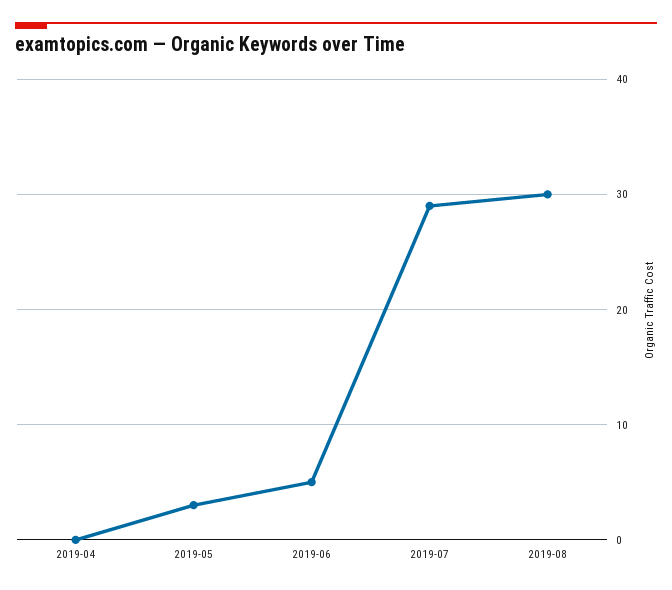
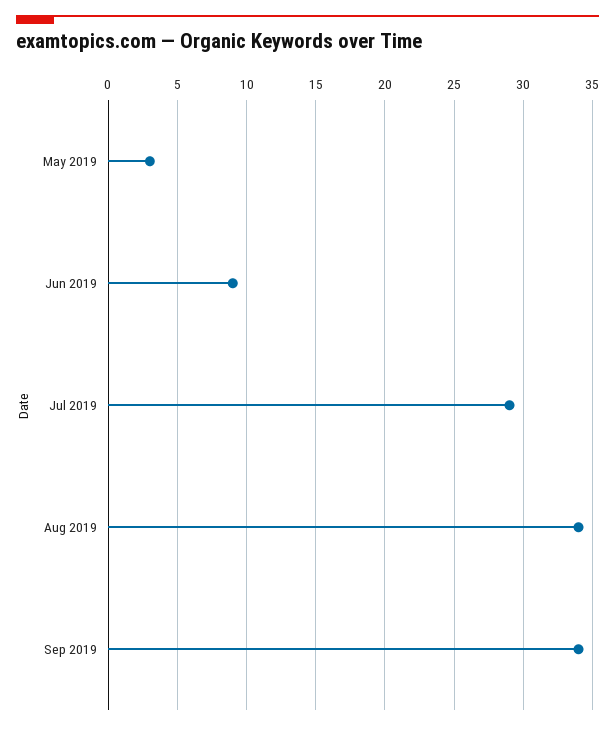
2019-04: 0 -> none
2019-06: 5 -> 9
2019-08: 30 -> 34
Sep 2019: none -> 34

